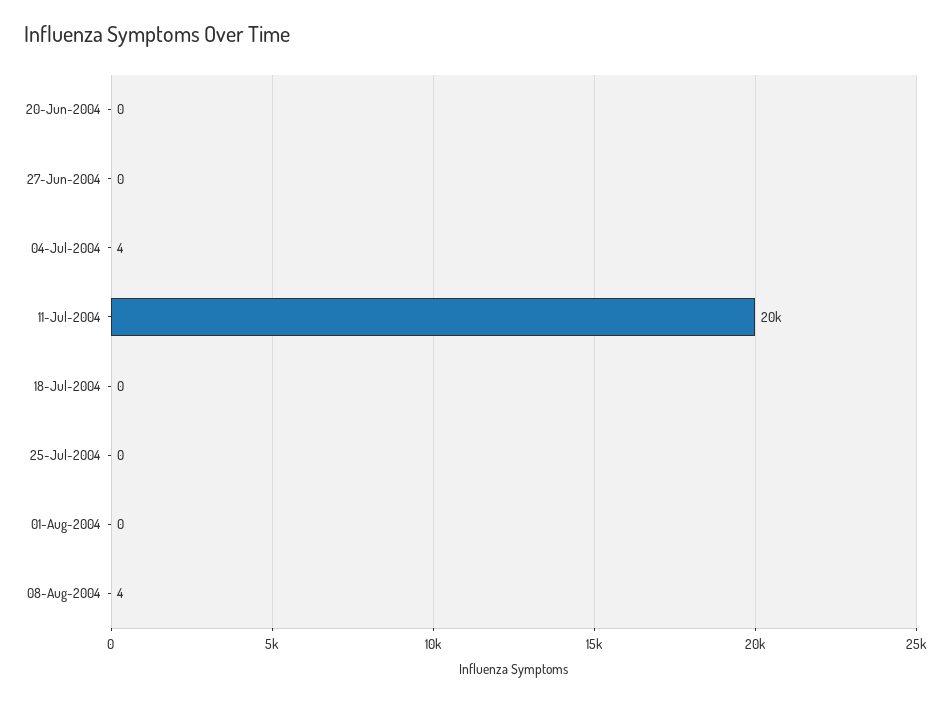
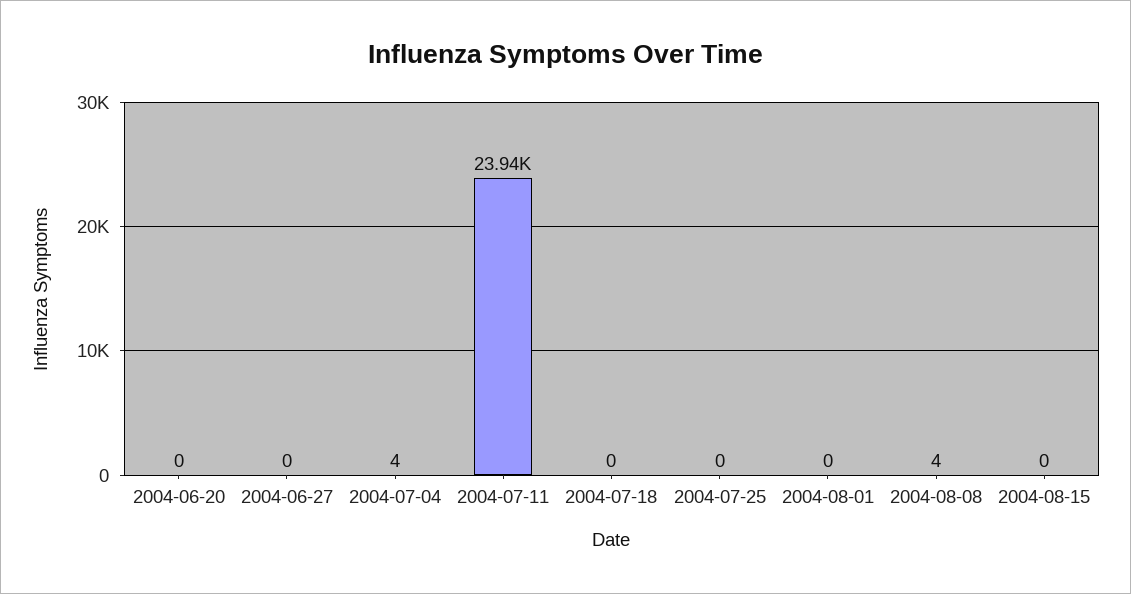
11-Jul-2004: 20000 -> 23940
2004-08-15: none -> 0

